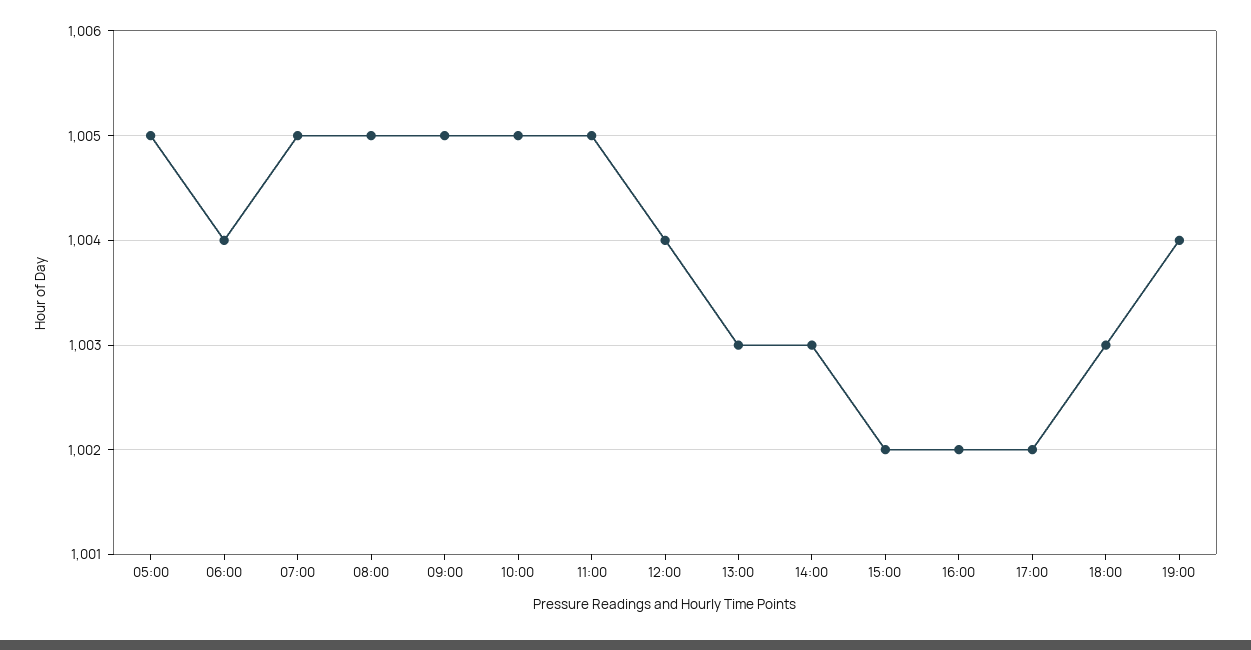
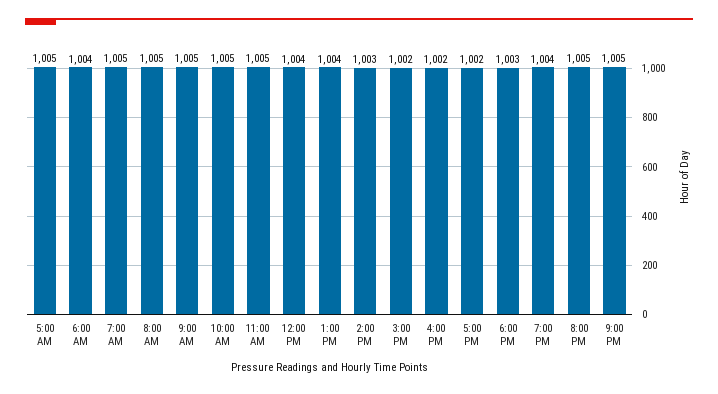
13:00: 1003 -> 1004
8:00 PM: none -> 1005
9:00 PM: none -> 1005

